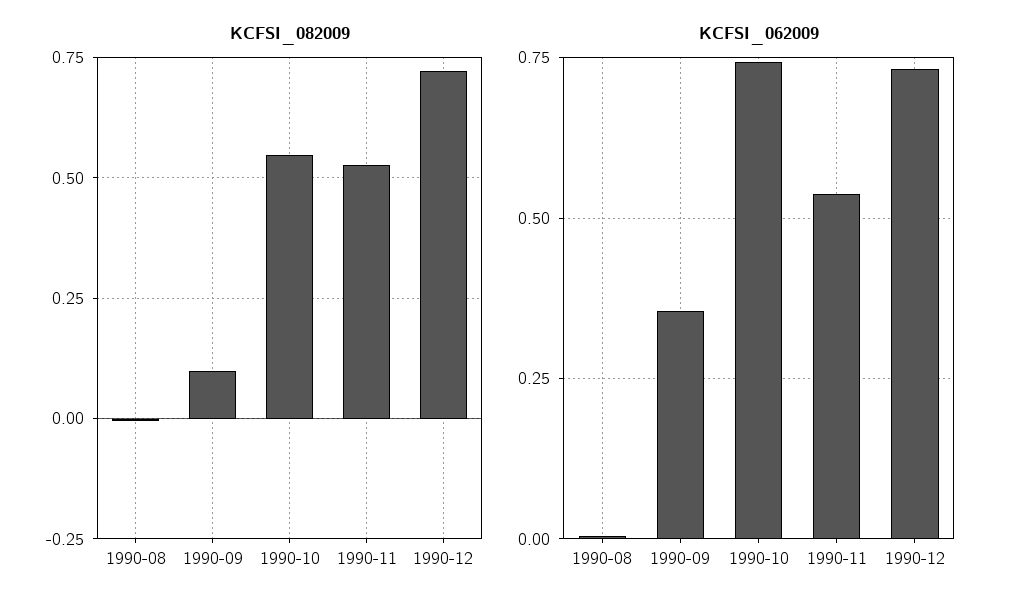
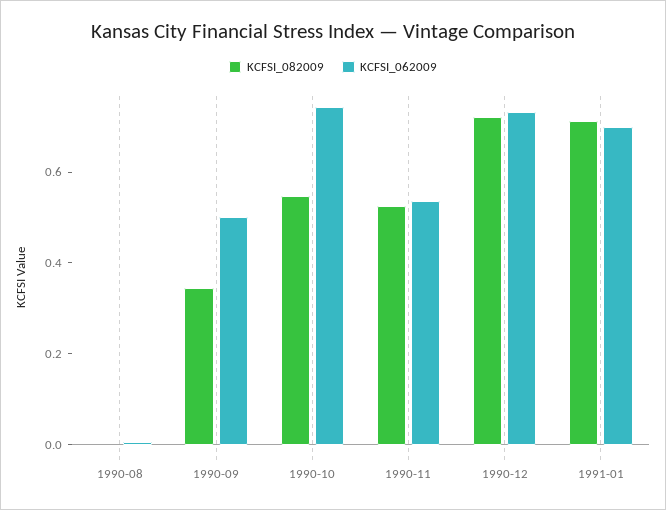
KCFSI_082009, 1990-09: 0.1 -> 0.35
KCFSI_062009, 1990-09: 0.35 -> 0.5
KCFSI_082009, 1991-01: none -> 0.7
KCFSI_062009, 1991-01: none -> 0.7

